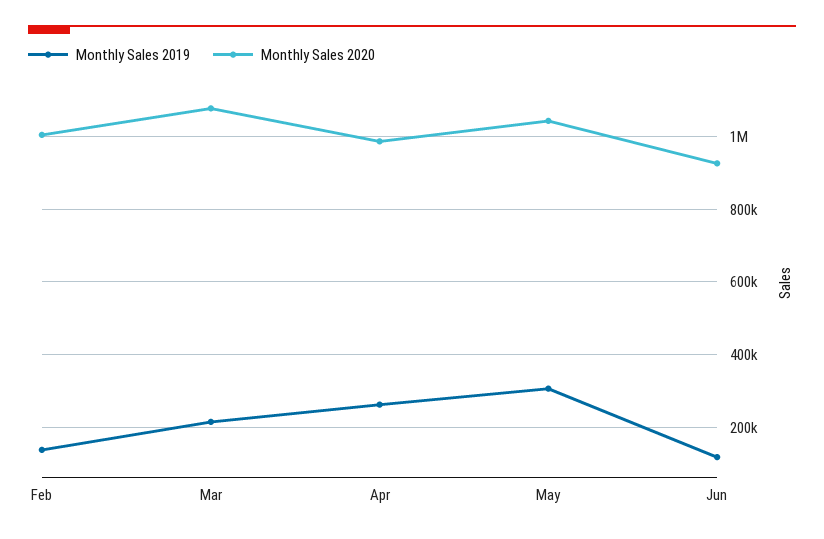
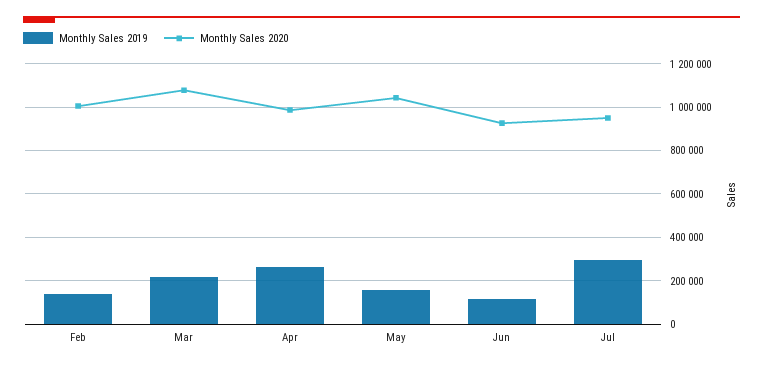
Monthly Sales 2019, May: 300000 -> 150000
Monthly Sales 2019, Jul: none -> 300000
Monthly Sales 2020, Jul: none -> 950000

